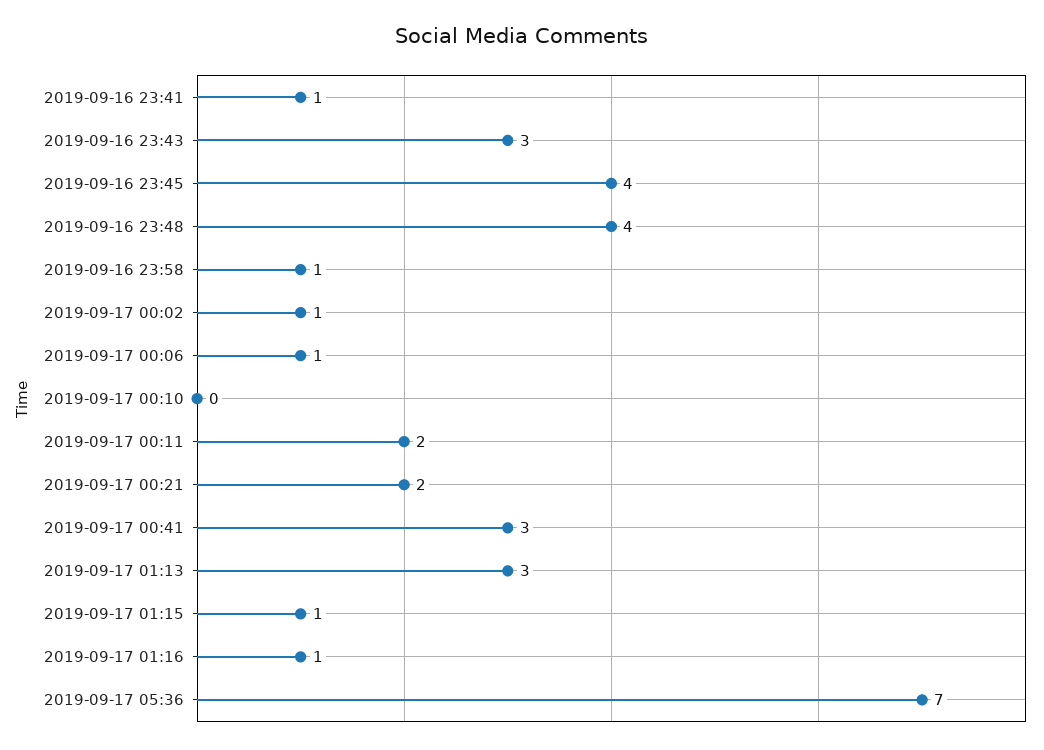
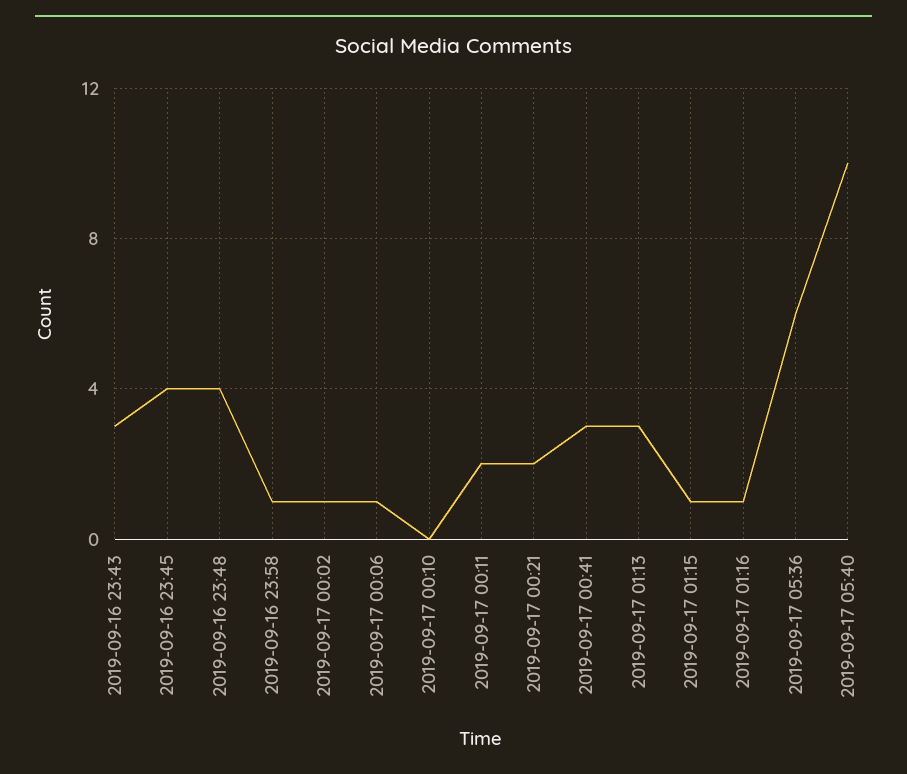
2019-09-16 23:41: 1 -> none
2019-09-17 05:36: 7 -> 6
2019-09-17 05:40: none -> 10

